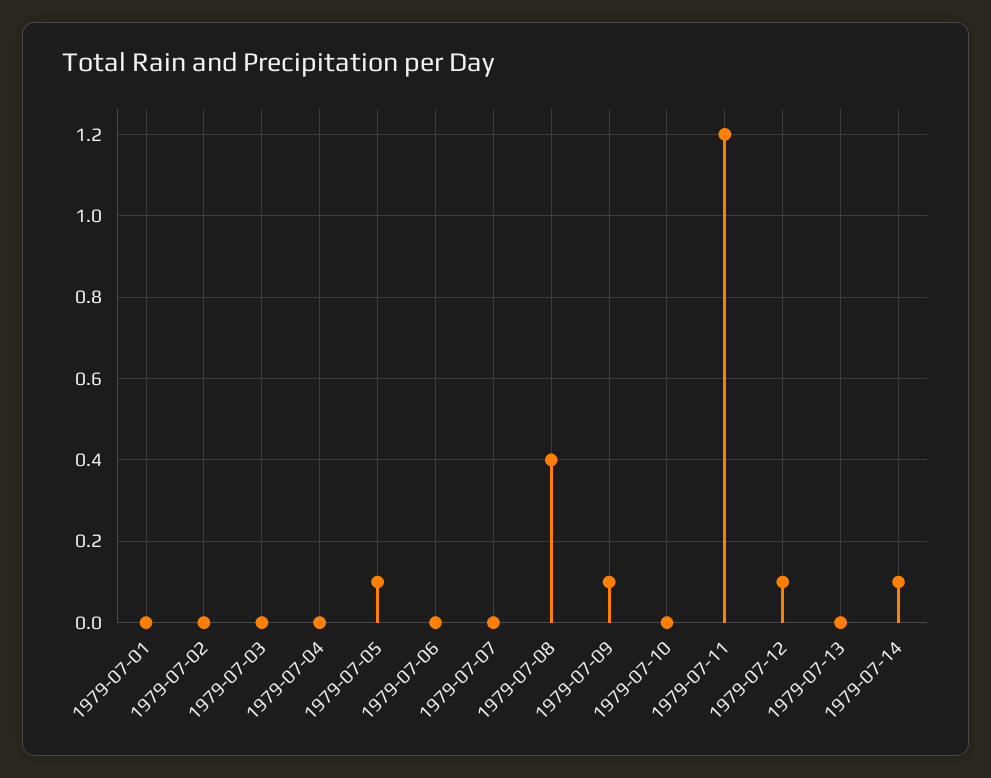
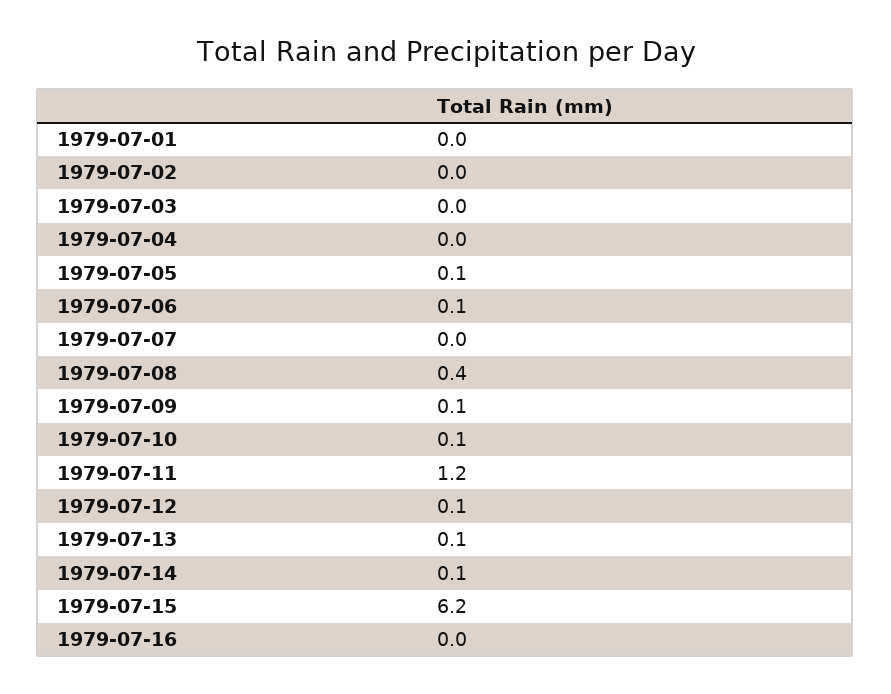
1979-07-06: 0 -> 0.1
1979-07-10: 0 -> 0.1
1979-07-13: 0 -> 0.1
1979-07-15: none -> 6.2
1979-07-16: none -> 0

